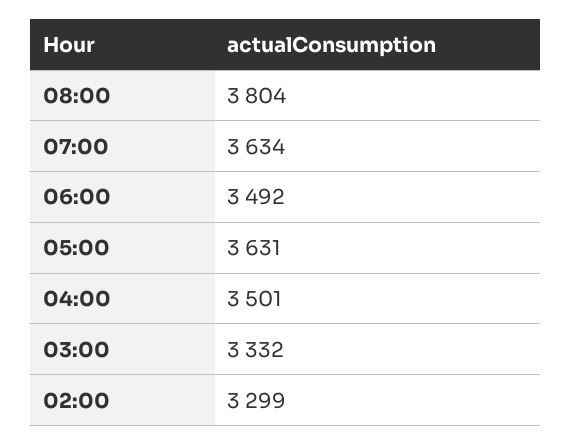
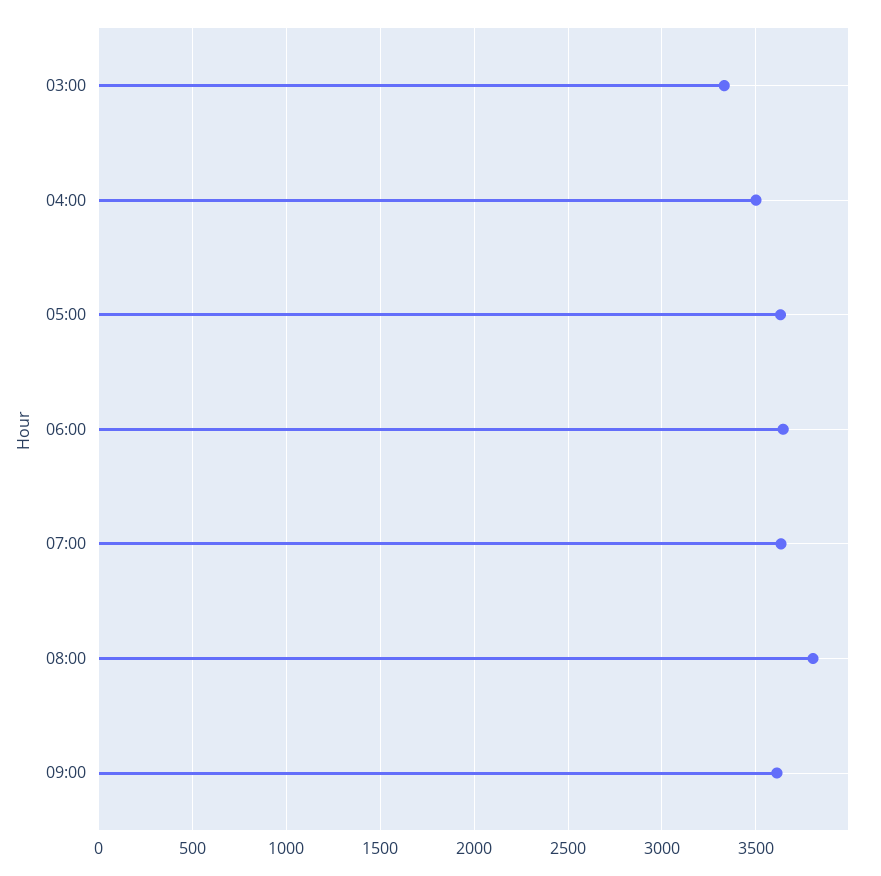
06:00: 3492 -> 3650
02:00: 3299 -> none
09:00: none -> 3600

